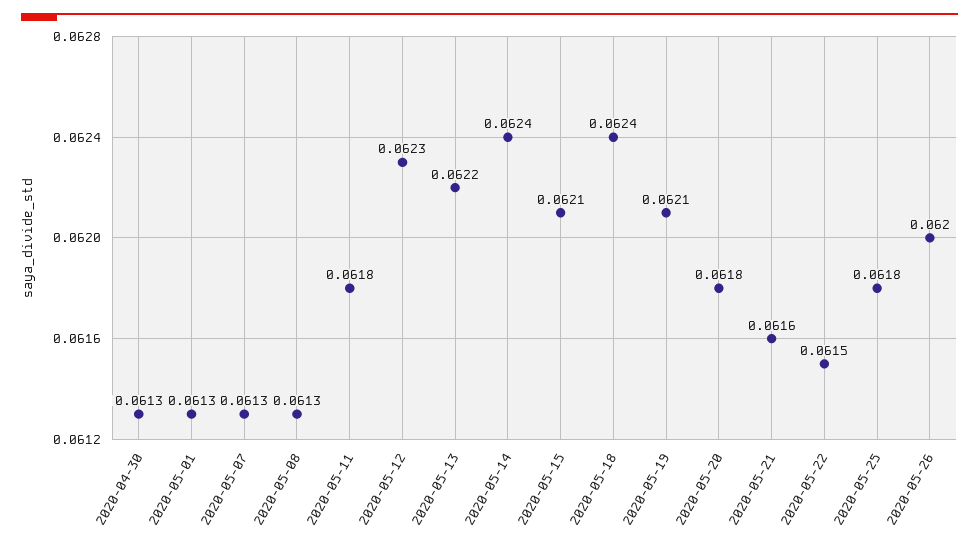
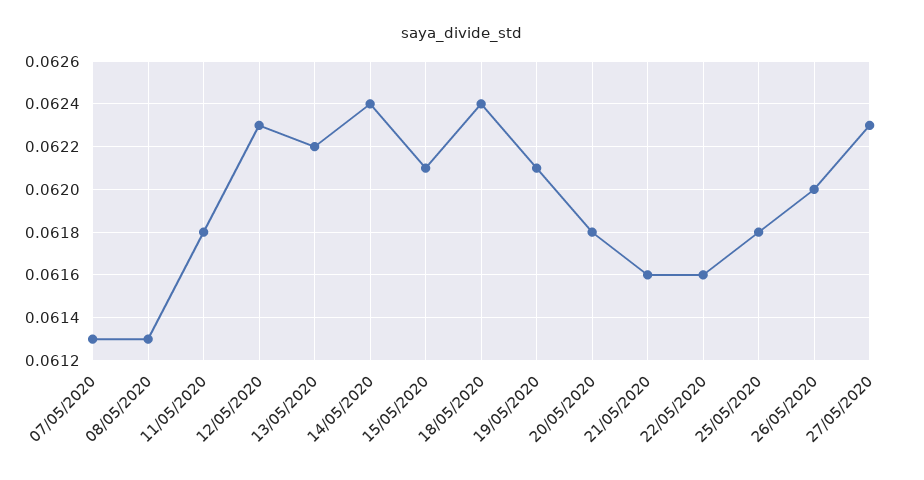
2020-04-30: 0.0613 -> none
2020-05-01: 0.0613 -> none
2020-05-22: 0.0615 -> 0.0616
27/05/2020: none -> 0.0623

